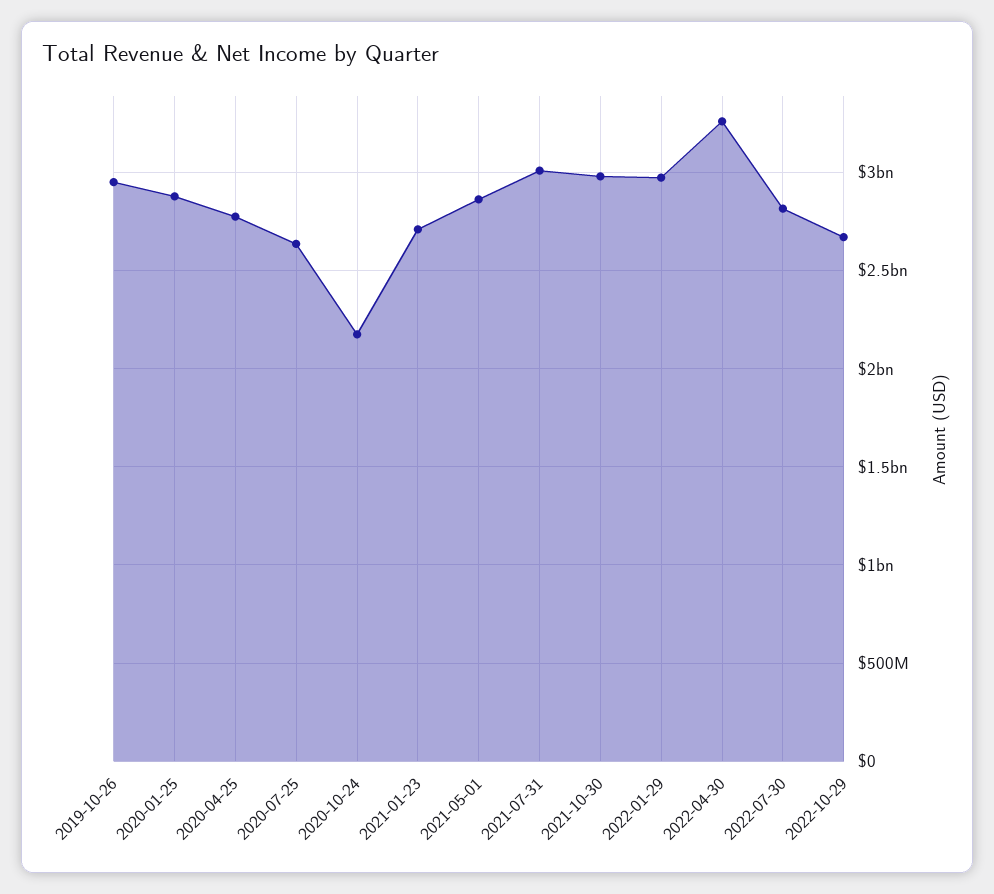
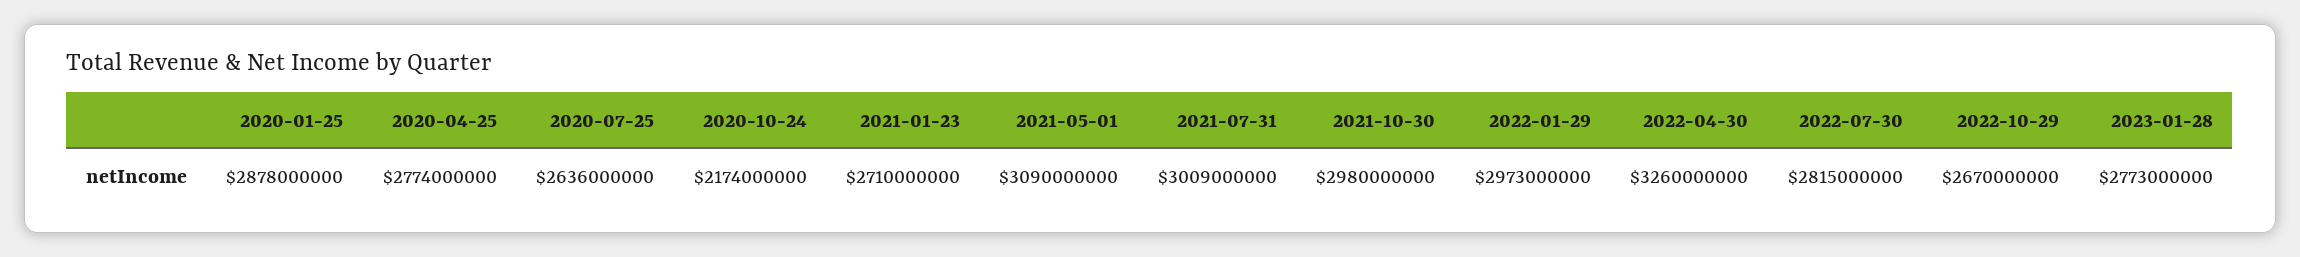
2019-10-26: 2950000000 -> none
2021-05-01: 2850000000 -> 3090000000
2023-01-28: none -> 2773000000

